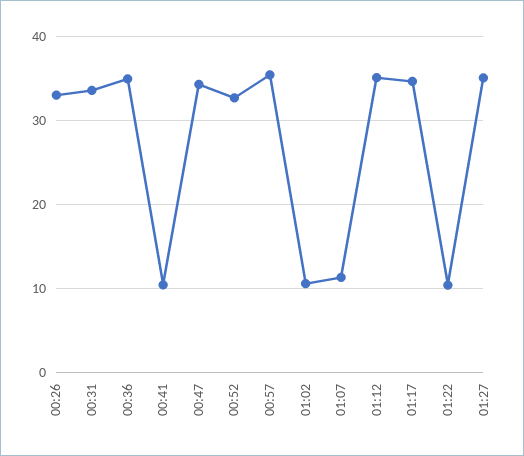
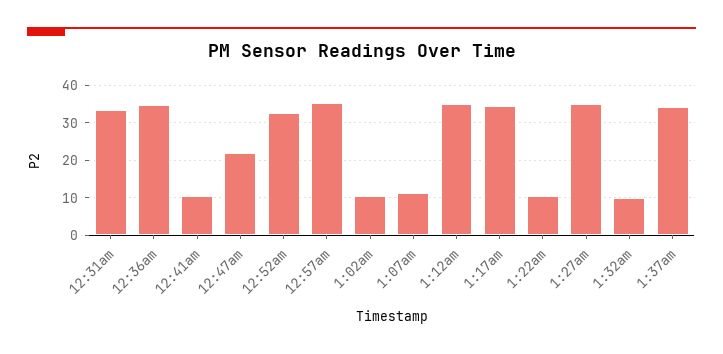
00:26: 33 -> none
00:47: 34 -> 22
1:32am: none -> 10
1:37am: none -> 34

